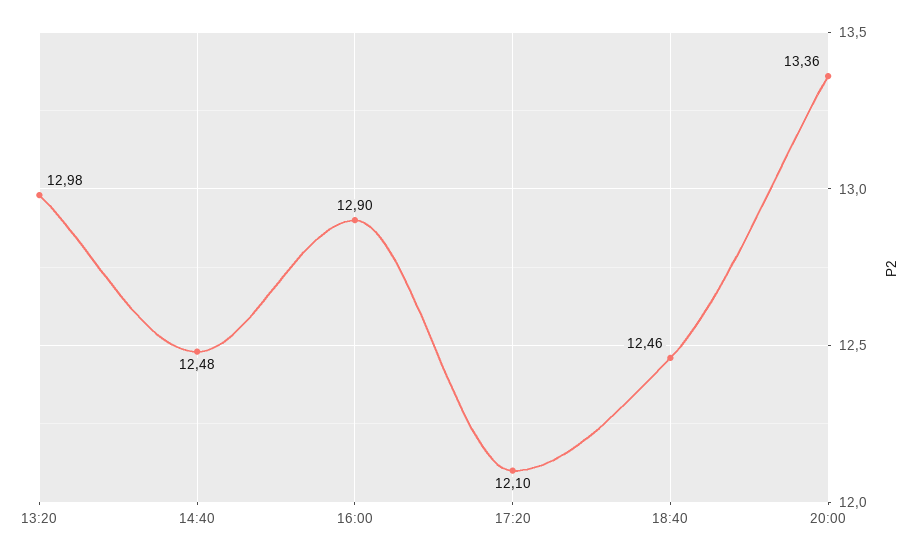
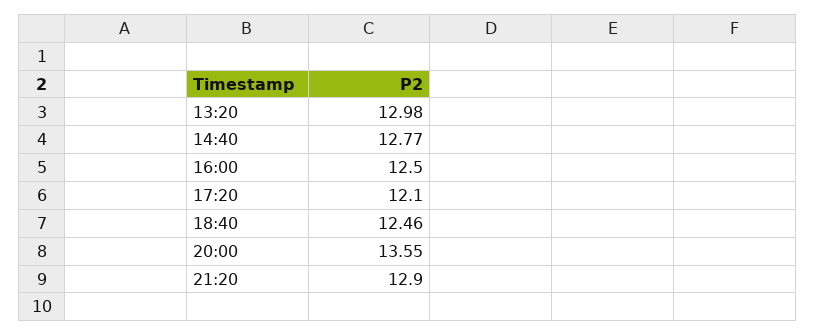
14:40: 12.48 -> 12.77
16:00: 12.9 -> 12.5
20:00: 13.36 -> 13.55
21:20: none -> 12.9

